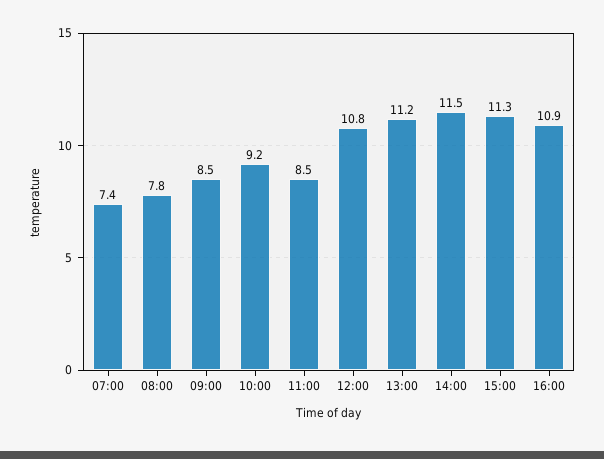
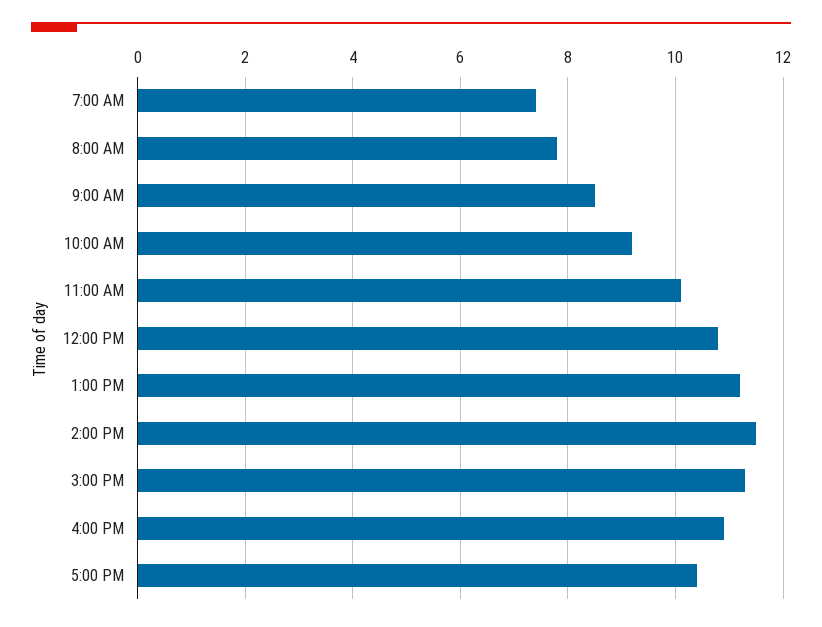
11:00: 8.5 -> 10
5:00 PM: none -> 10.5

